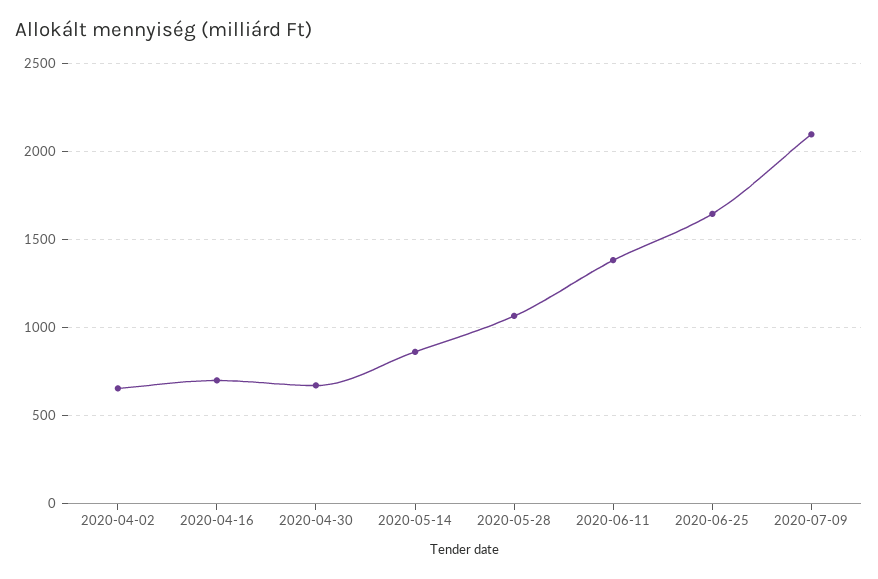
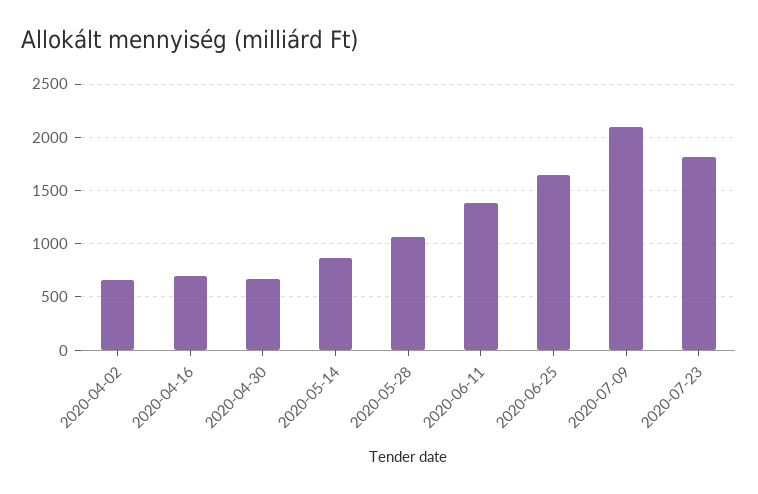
2020-07-23: none -> 1800

